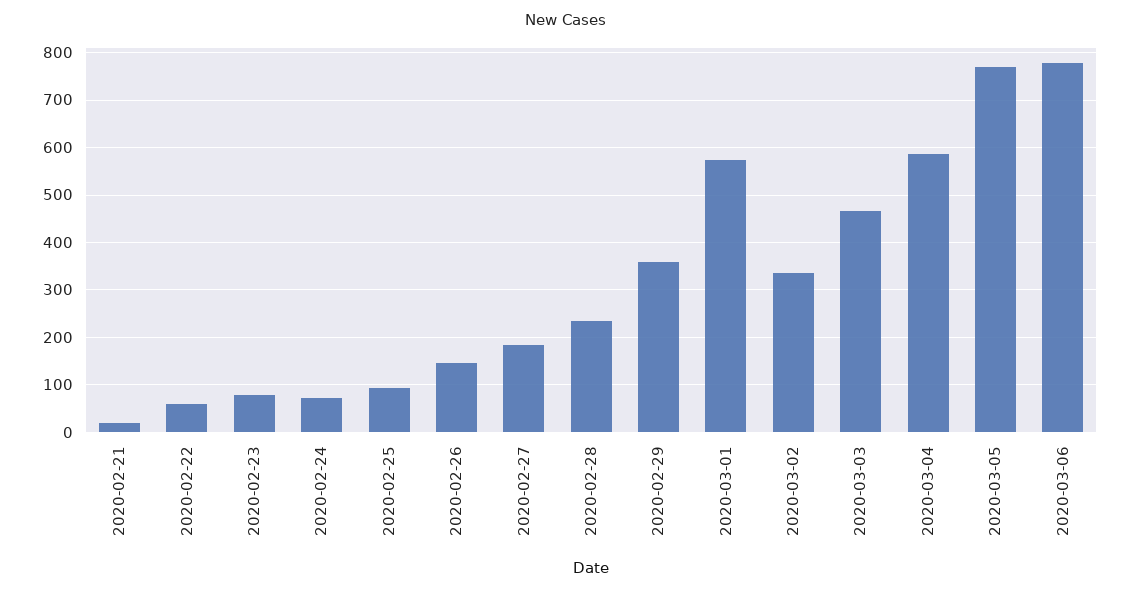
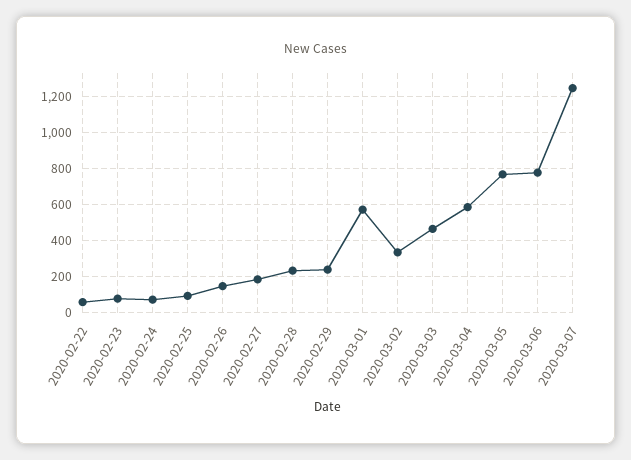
2020-02-21: 20 -> none
2020-02-29: 360 -> 250
2020-03-07: none -> 1250

